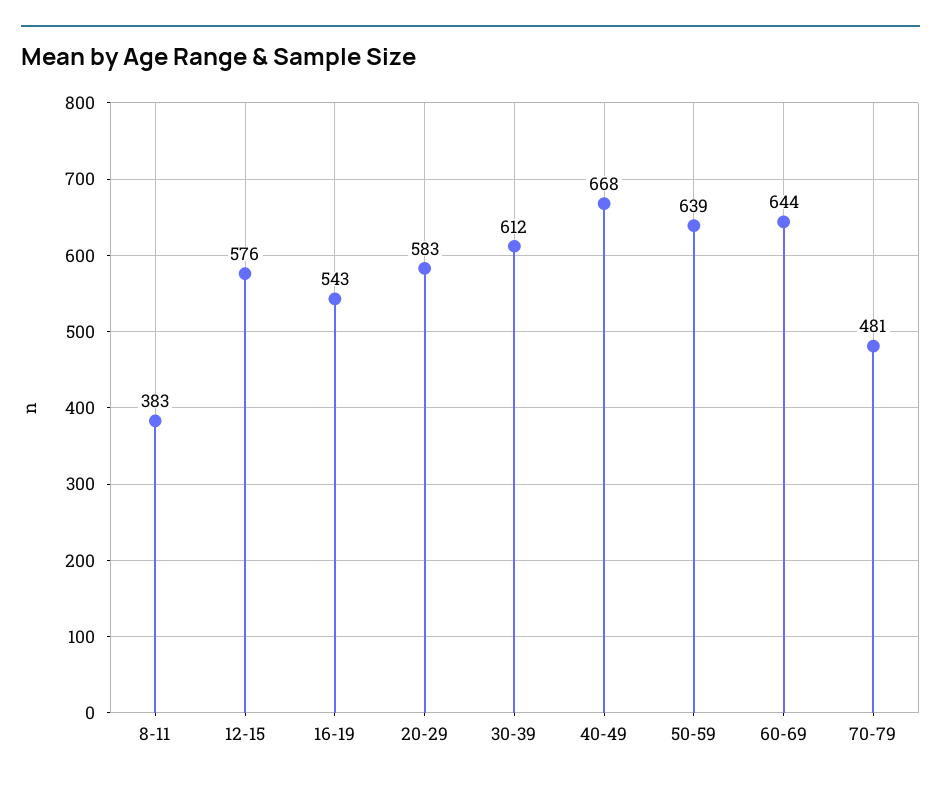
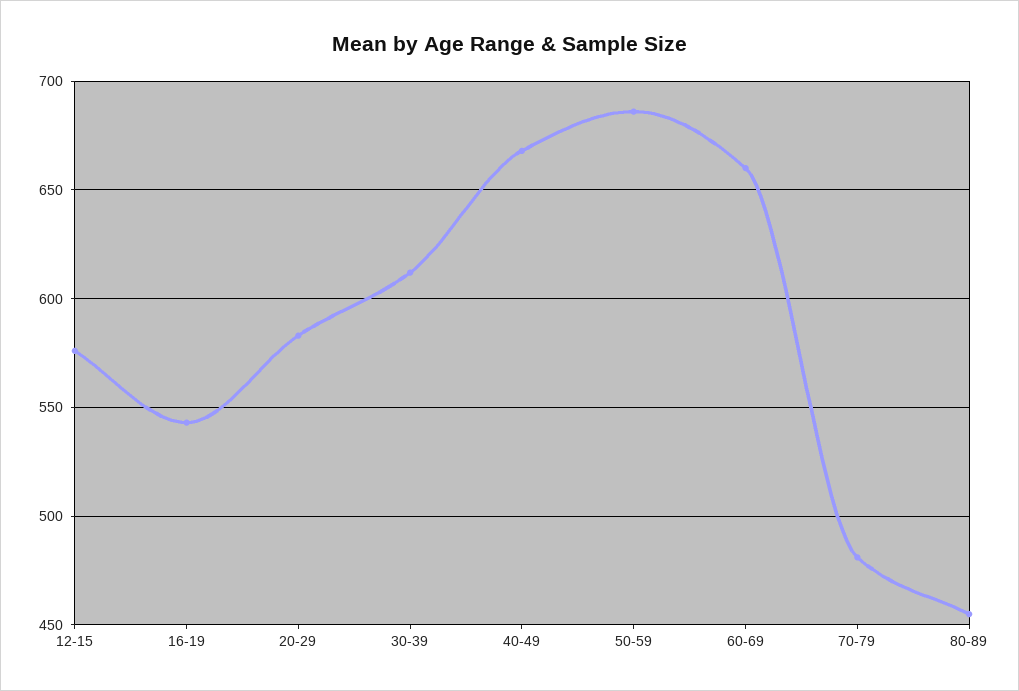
8-11: 383 -> none
50-59: 639 -> 685
60-69: 644 -> 660
80-89: none -> 455

